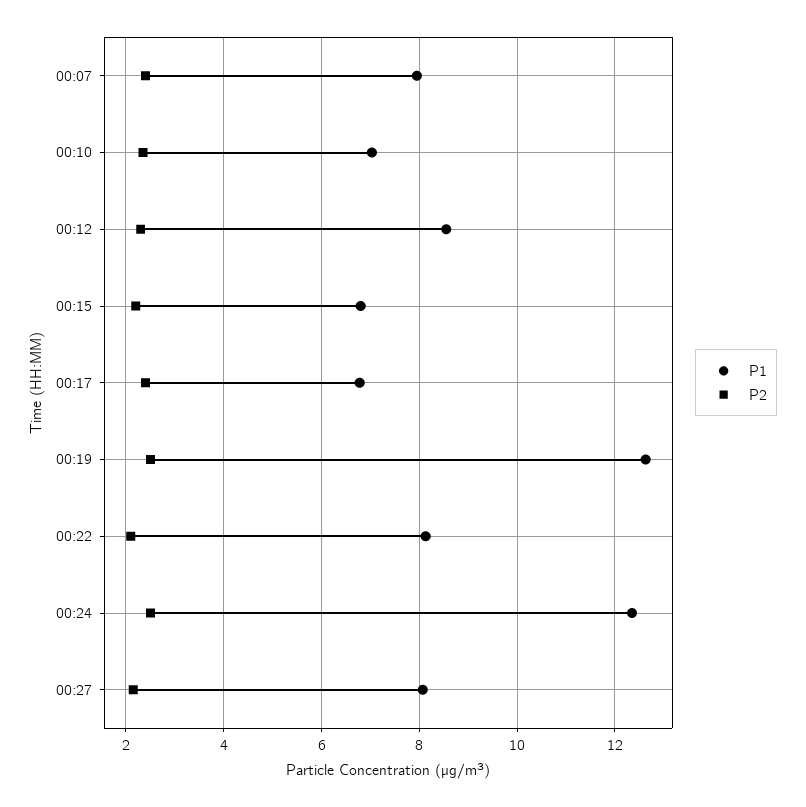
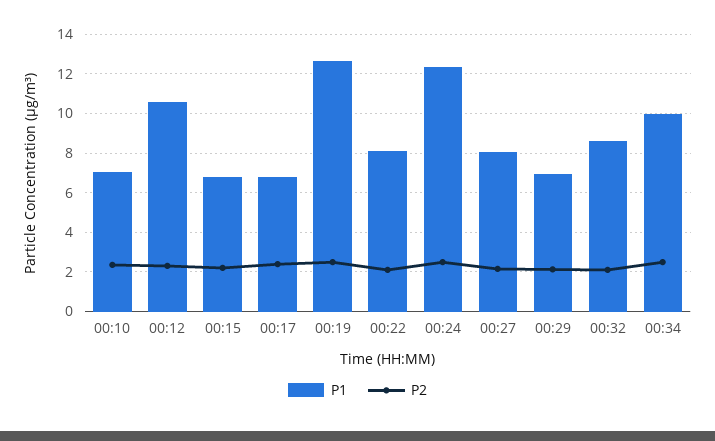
P1, 00:07: 8 -> none
P2, 00:07: 2.4 -> none
P1, 00:12: 8.6 -> 10.5
P1, 00:29: none -> 7
P2, 00:29: none -> 2
P1, 00:32: none -> 8.5
P2, 00:32: none -> 2
P1, 00:34: none -> 10
P2, 00:34: none -> 2.5

